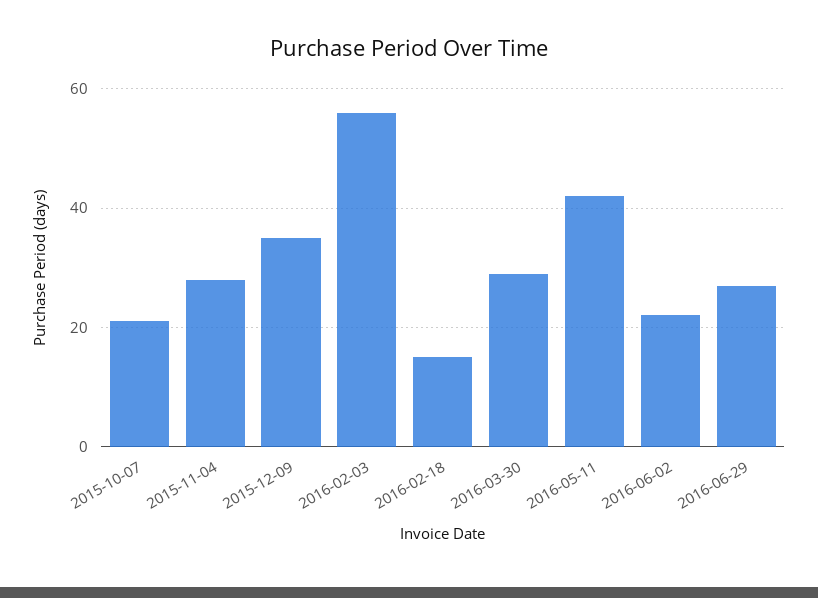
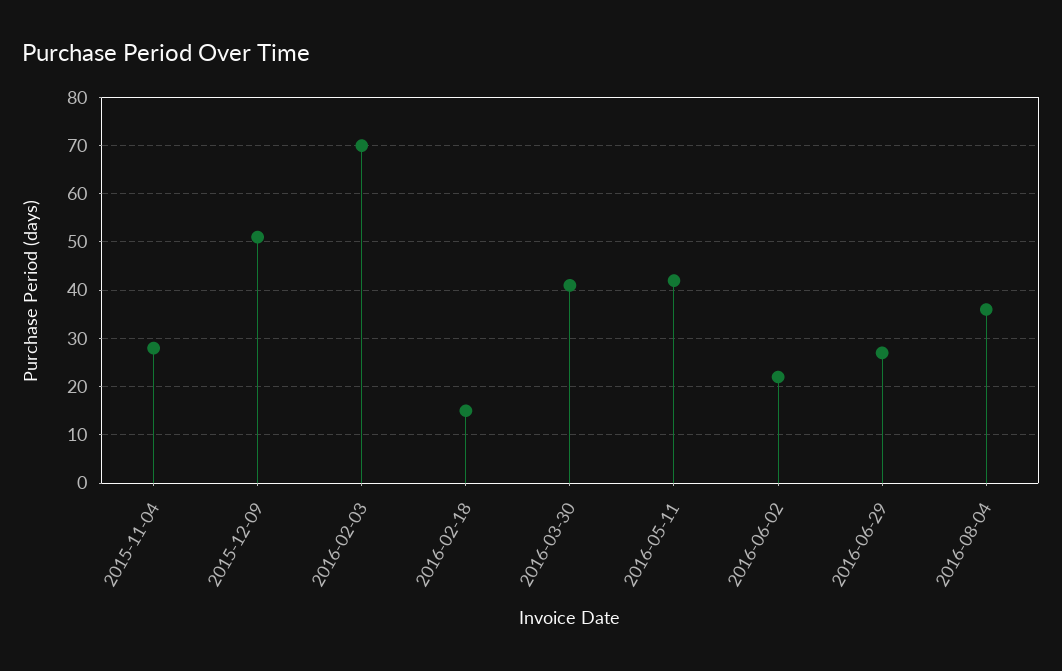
2015-10-07: 20 -> none
2015-12-09: 35 -> 50
2016-02-03: 55 -> 70
2016-03-30: 30 -> 40
2016-08-04: none -> 35

